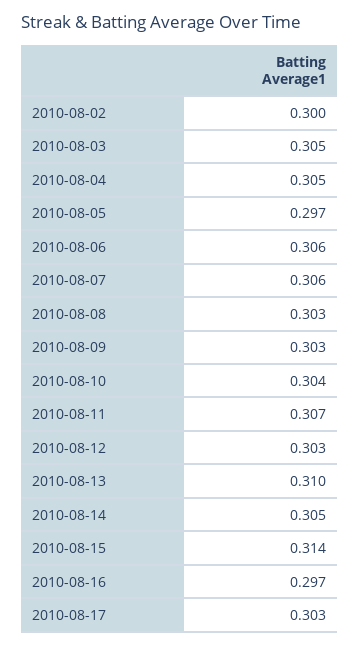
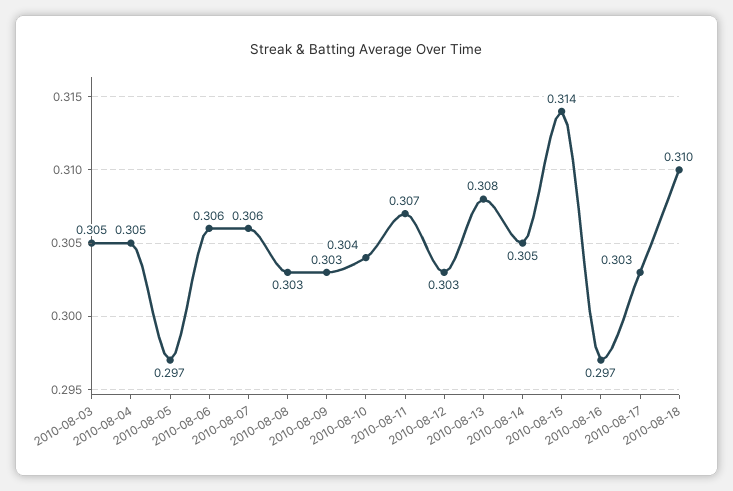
2010-08-02: 0.3 -> none
2010-08-13: 0.31 -> 0.308
2010-08-18: none -> 0.31

